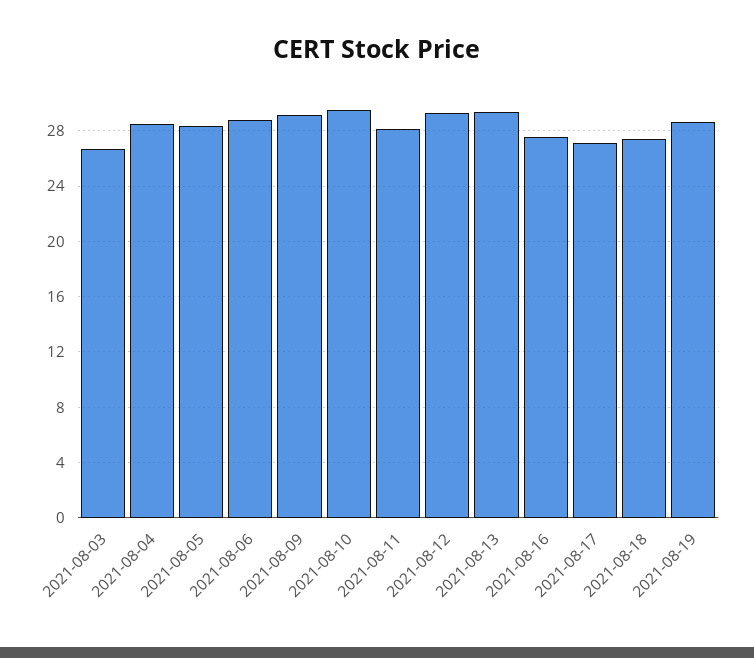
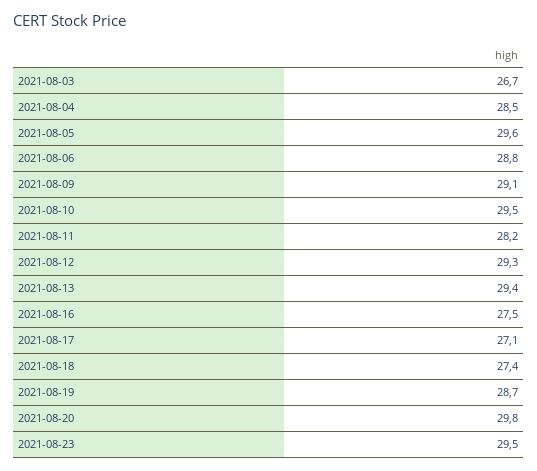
2021-08-05: 28.5 -> 29.6
2021-08-20: none -> 29.8
2021-08-23: none -> 29.5

